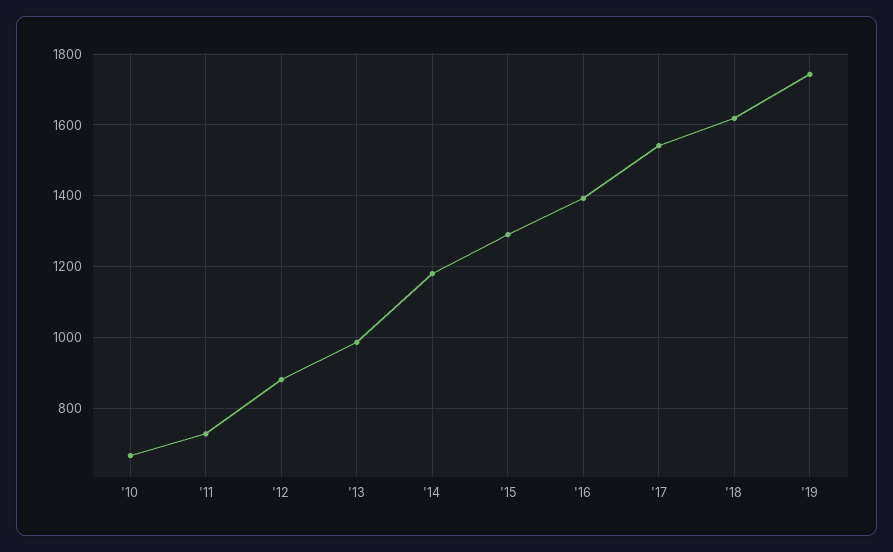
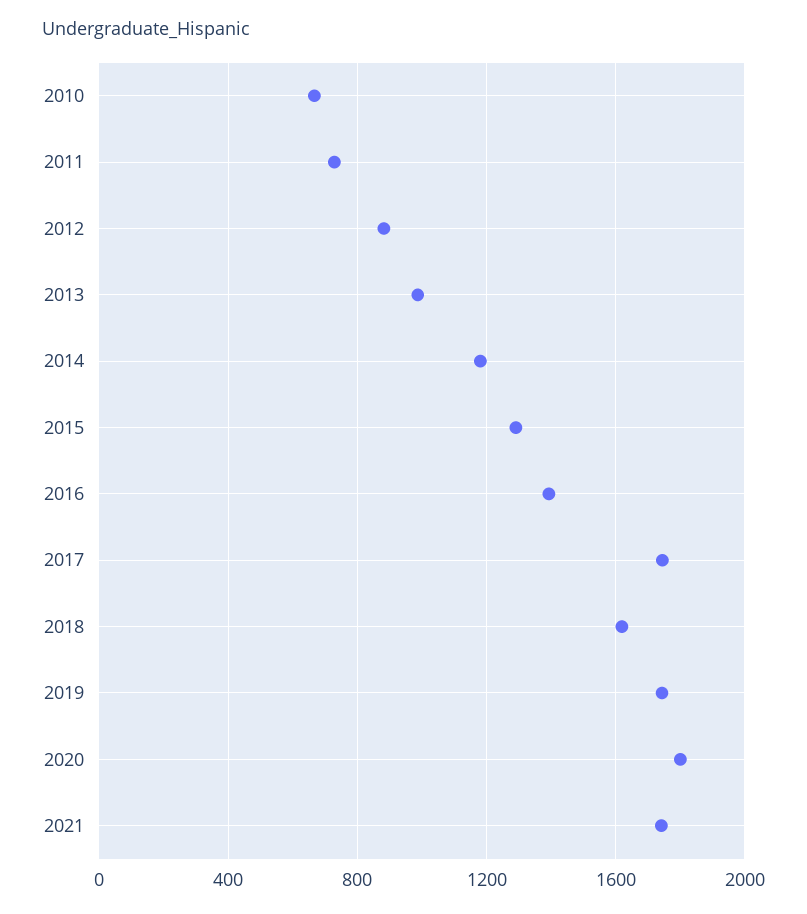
'17: 1540 -> 1750
2020: none -> 1800
2021: none -> 1750

